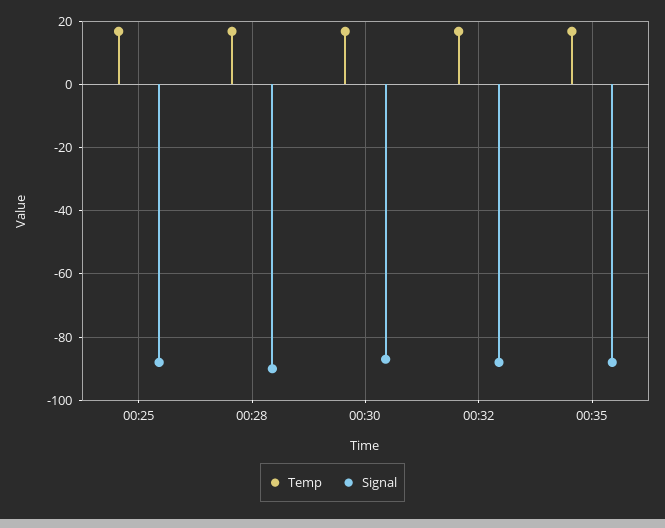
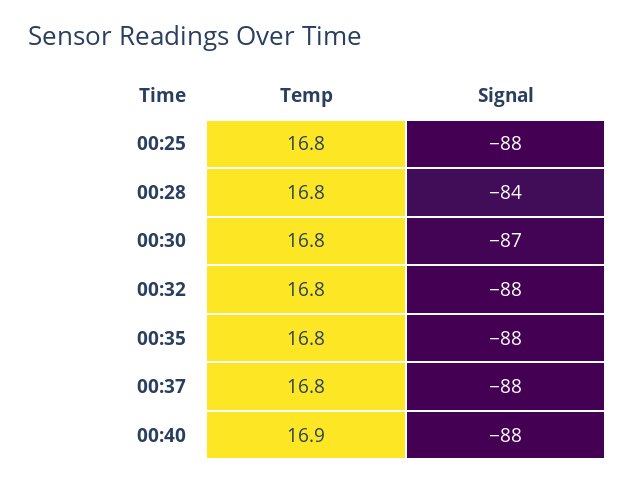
Signal, 00:28: -90 -> -84
Temp, 00:37: none -> 16.8
Signal, 00:37: none -> -88
Temp, 00:40: none -> 16.9
Signal, 00:40: none -> -88

